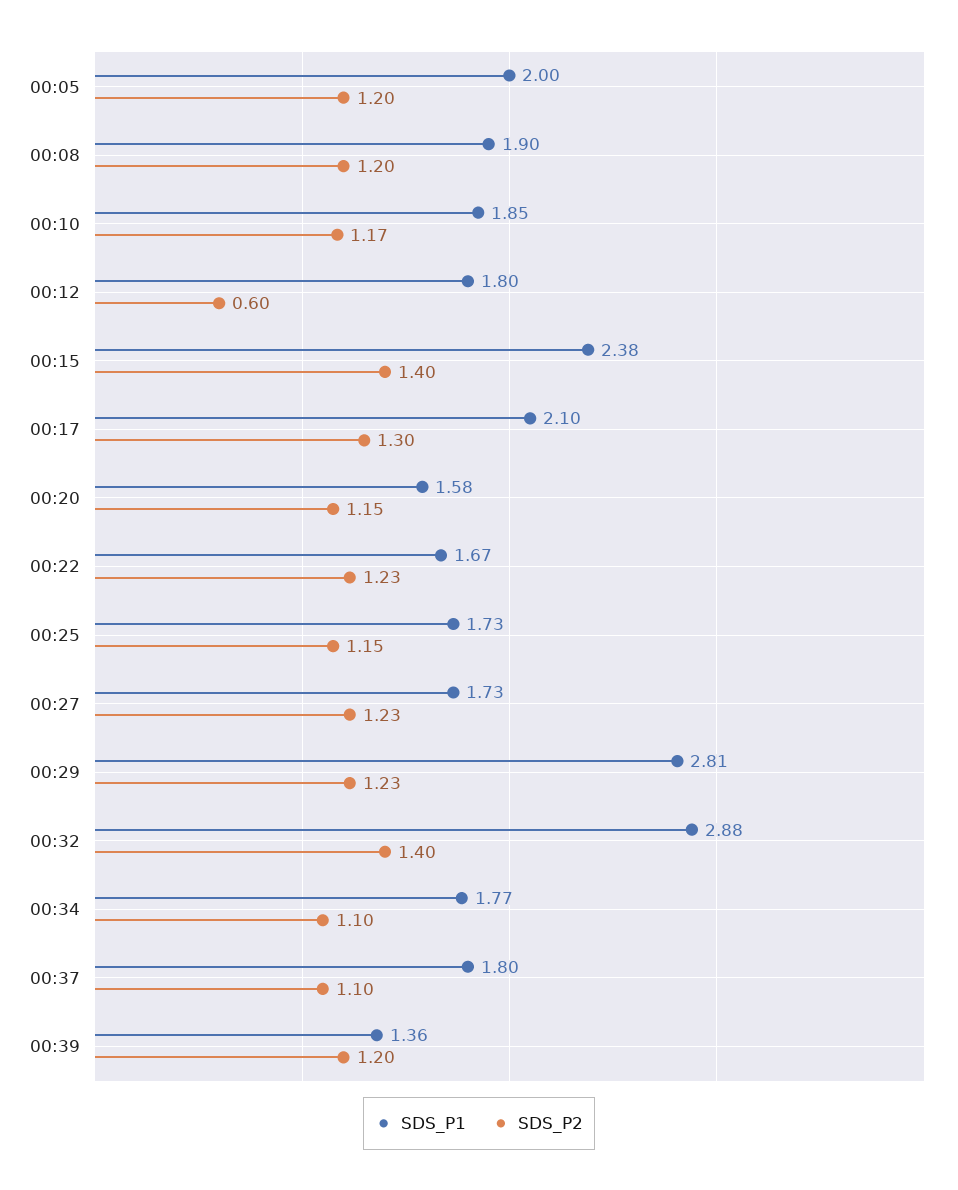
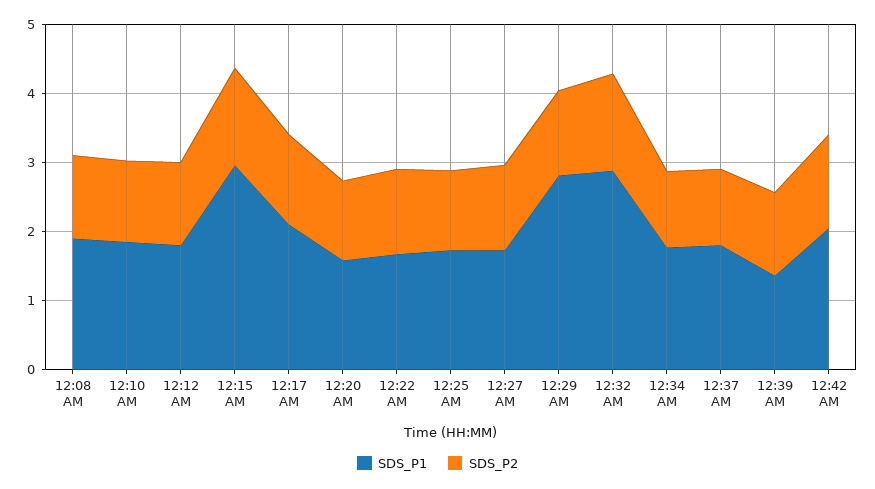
SDS_P1, 00:05: 2 -> none
SDS_P2, 00:05: 1.2 -> none
SDS_P2, 00:12: 0.6 -> 1.2
SDS_P1, 00:15: 2.38 -> 3
SDS_P1, 12:42 AM: none -> 2
SDS_P2, 12:42 AM: none -> 1.4

